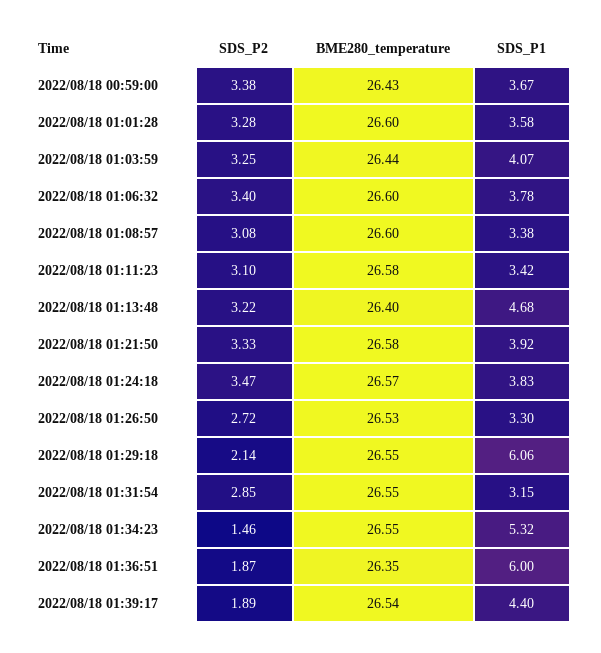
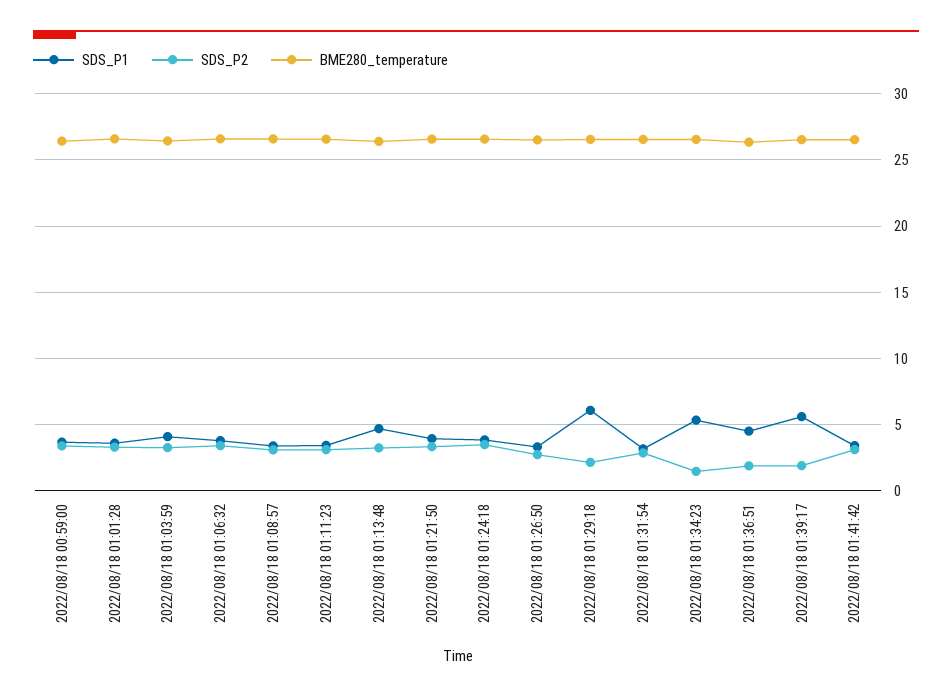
SDS_P1, 2022/08/18 01:36:51: 6 -> 4.5
SDS_P1, 2022/08/18 01:39:17: 4.4 -> 5.5
SDS_P1, 2022/08/18 01:41:42: none -> 3.5
SDS_P2, 2022/08/18 01:41:42: none -> 3
BME280_temperature, 2022/08/18 01:41:42: none -> 26.5

